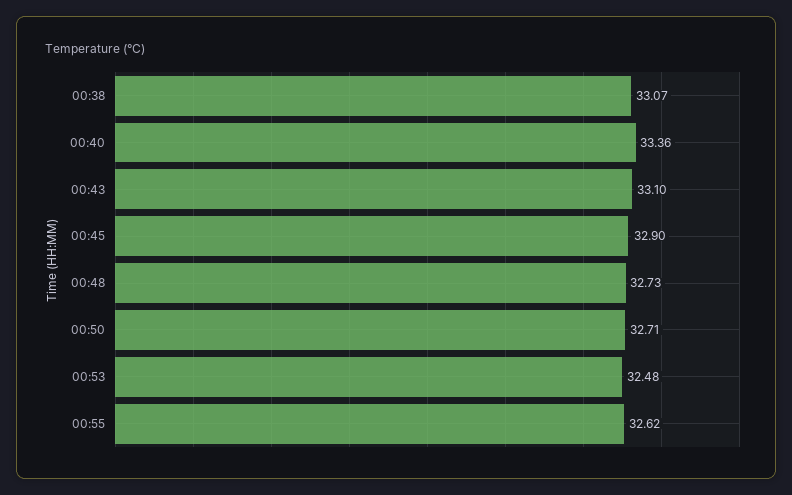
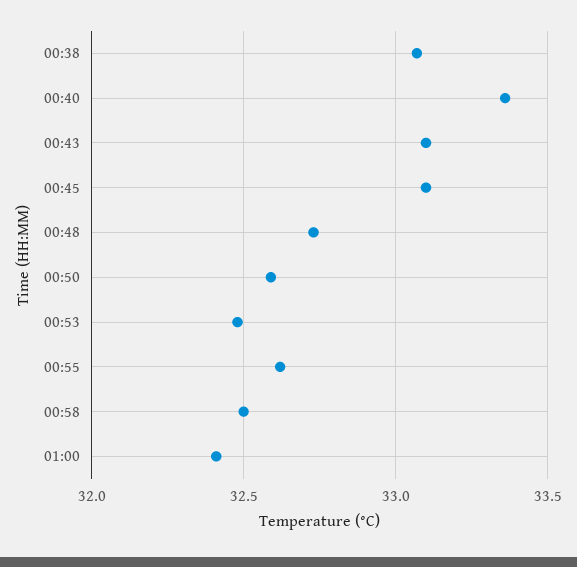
00:45: 32.9 -> 33.1
00:50: 32.71 -> 32.6
00:58: none -> 32.5
01:00: none -> 32.4

